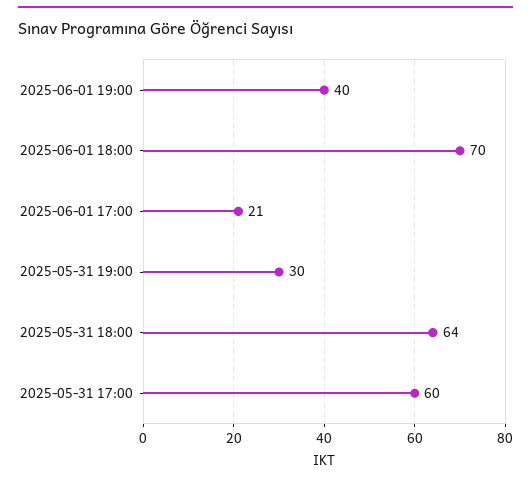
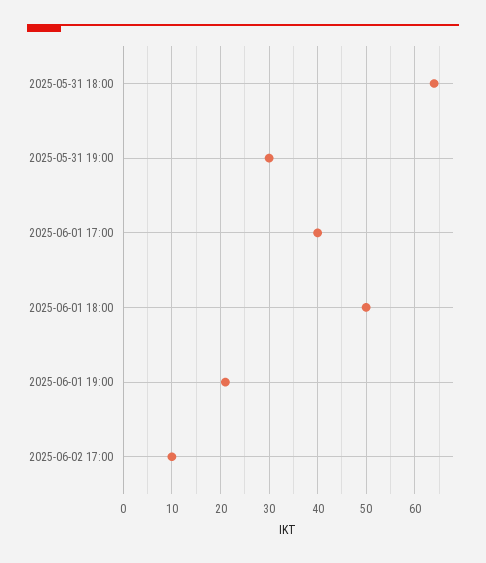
2025-06-01 19:00: 40 -> 20
2025-06-01 18:00: 70 -> 50
2025-06-01 17:00: 21 -> 40
2025-05-31 17:00: 60 -> none
2025-06-02 17:00: none -> 10

